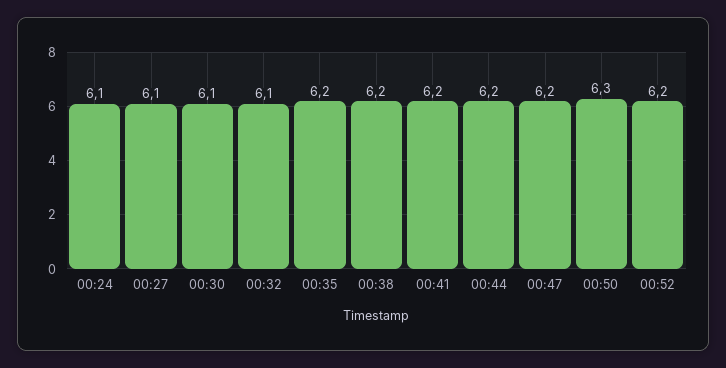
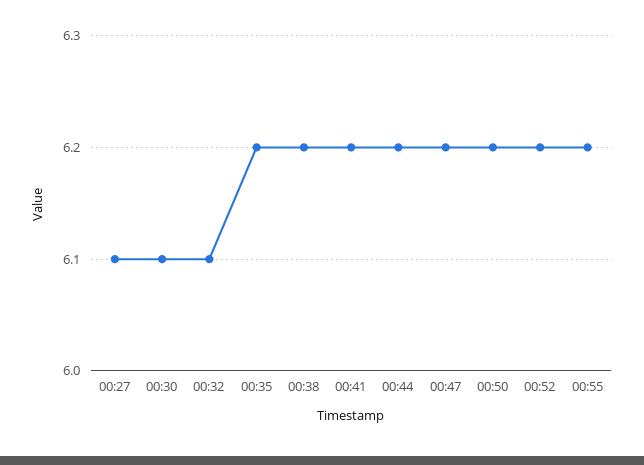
00:24: 6.1 -> none
00:50: 6.3 -> 6.2
00:55: none -> 6.2

